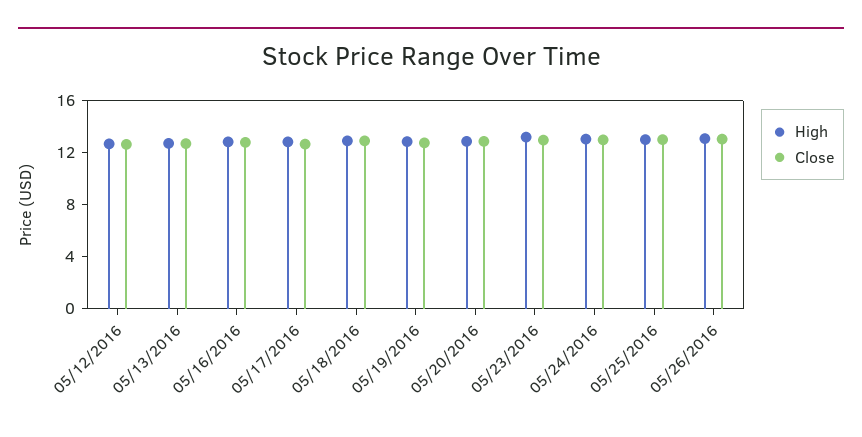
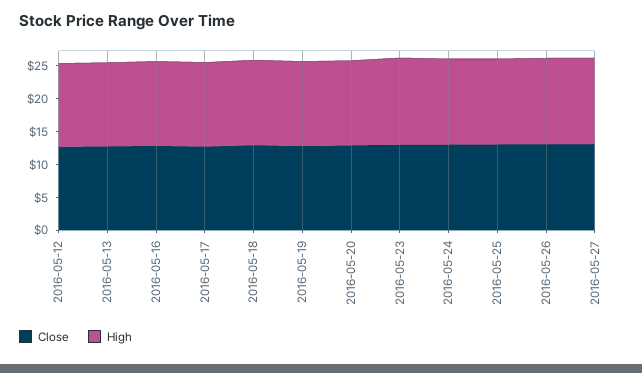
Close, 2016-05-27: none -> 12.5
High, 2016-05-27: none -> 12.5

